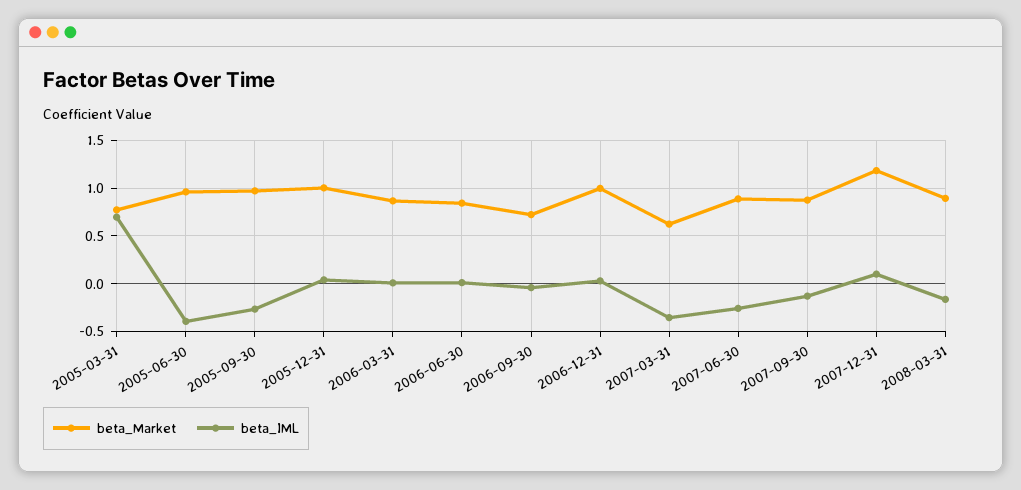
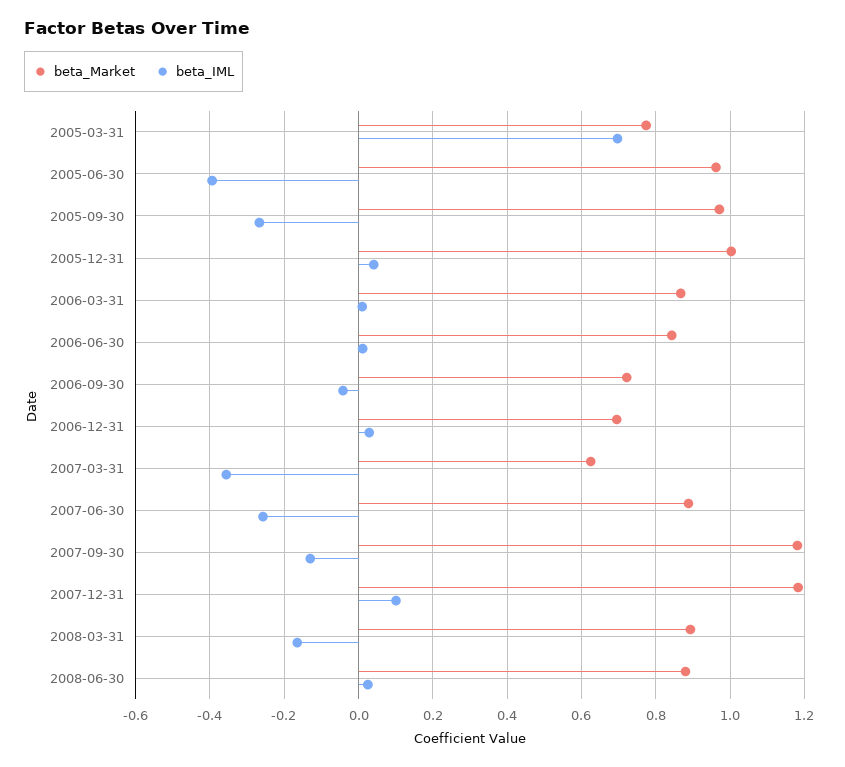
beta_Market, 2006-12-31: 1 -> 0.7
beta_Market, 2007-09-30: 0.9 -> 1.18
beta_Market, 2008-06-30: none -> 0.88
beta_IML, 2008-06-30: none -> 0.02

